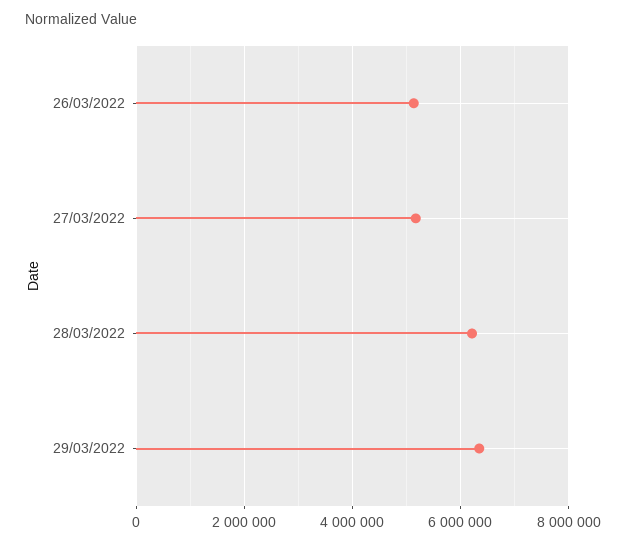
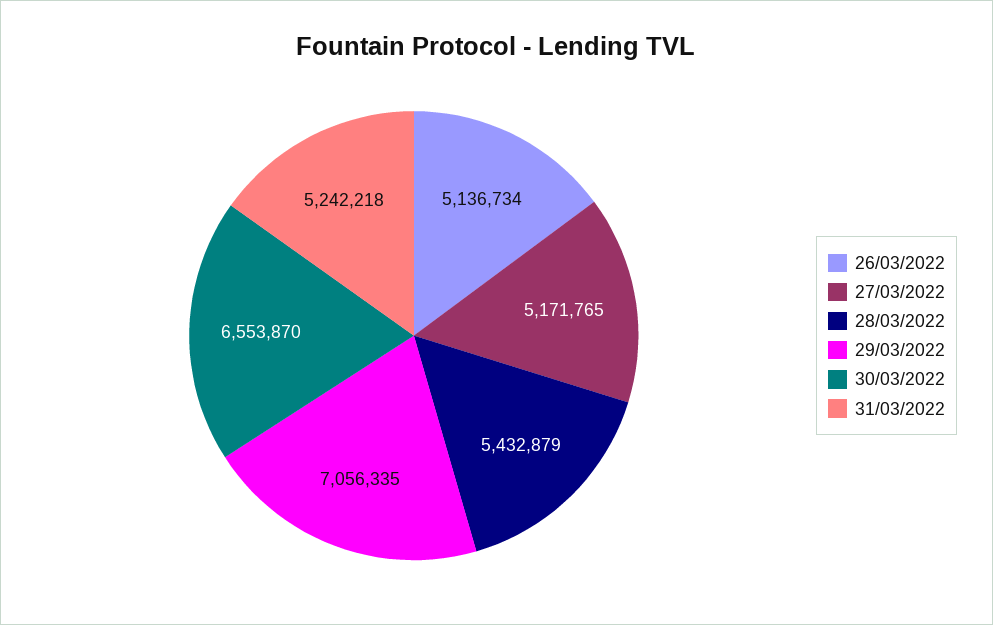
28/03/2022: 6200000 -> 5432879
29/03/2022: 6400000 -> 7056335
30/03/2022: none -> 6553870
31/03/2022: none -> 5242218

